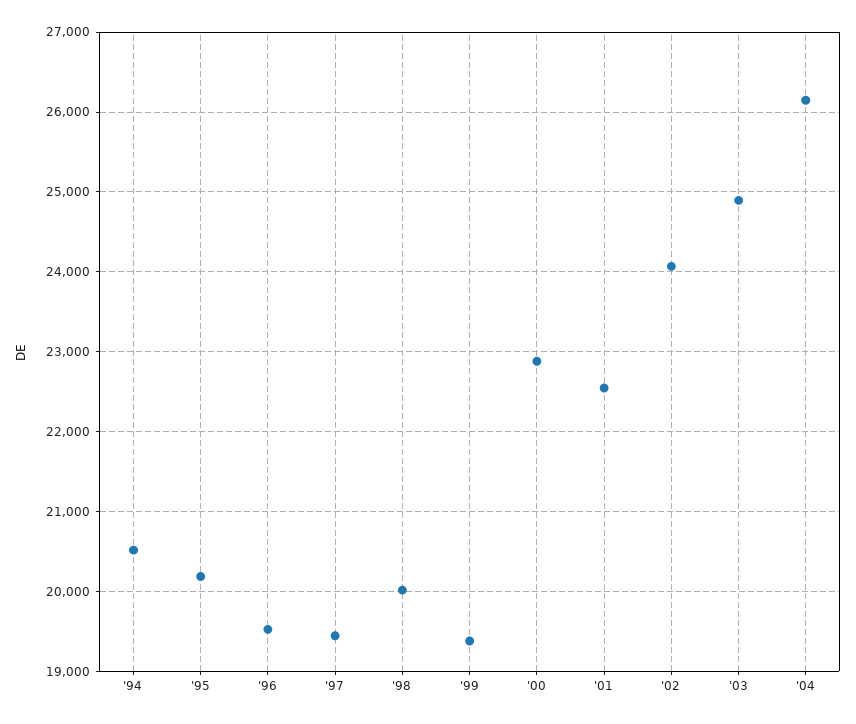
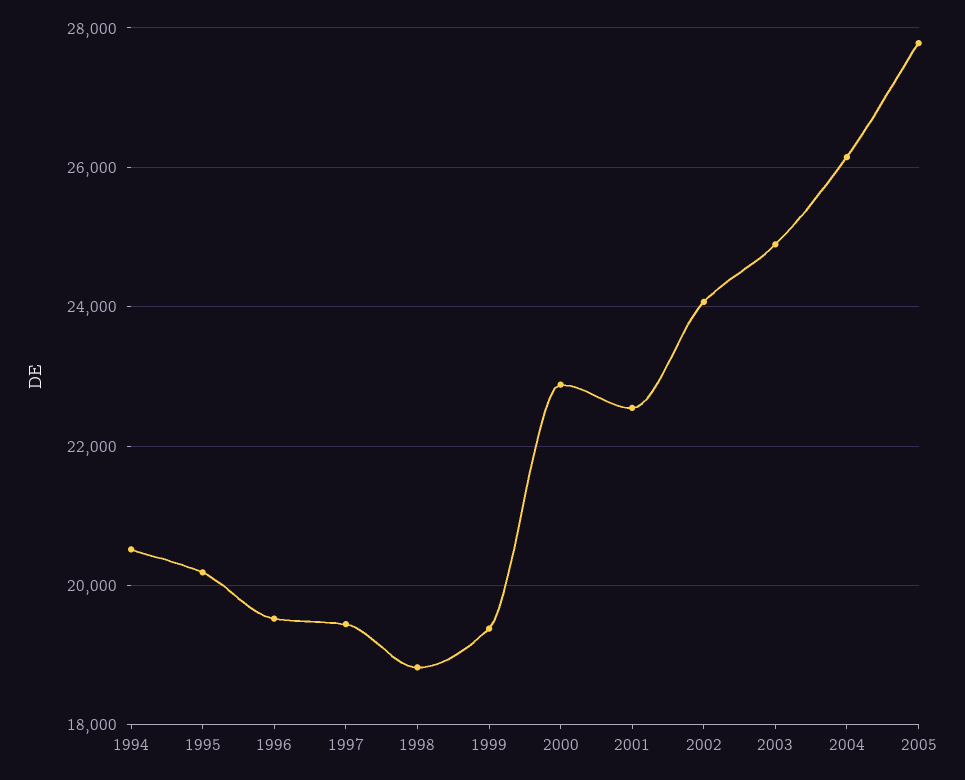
'98: 20000 -> 18800
2005: none -> 27800

